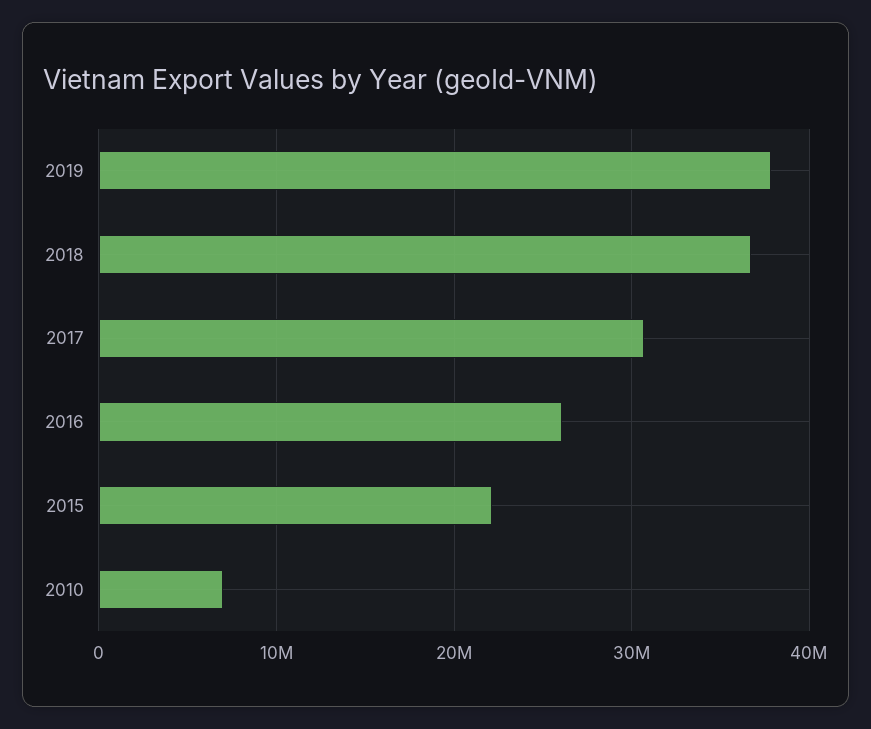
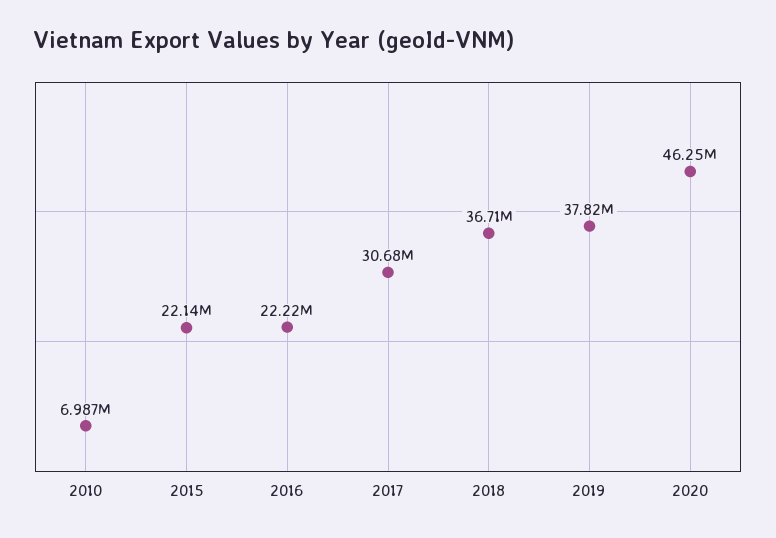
2016: 26000000 -> 22220000
2020: none -> 46250000

